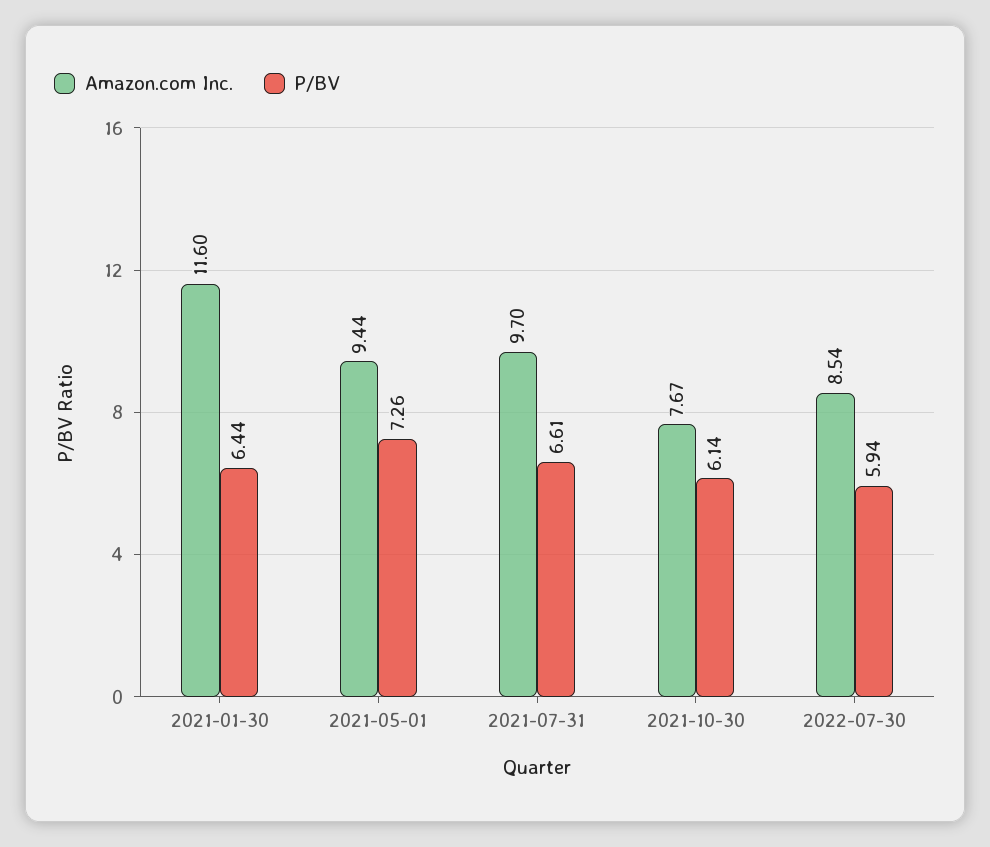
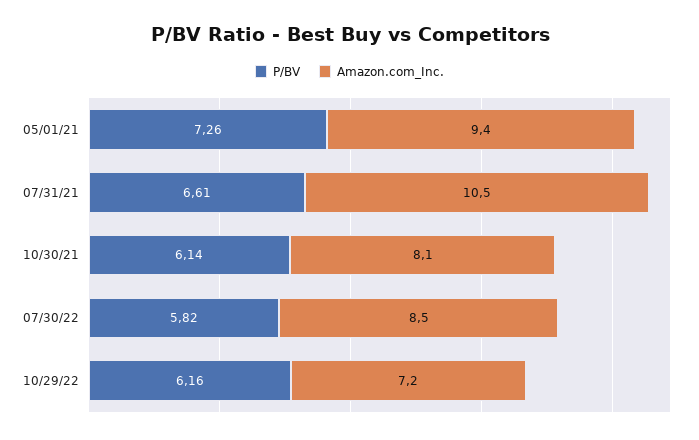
Amazon.com Inc., 2021-01-30: 11.6 -> none
P/BV, 2021-01-30: 6.44 -> none
Amazon.com Inc., 2021-07-31: 9.7 -> 10.5
Amazon.com Inc., 2021-10-30: 7.67 -> 8.1
P/BV, 2022-07-30: 5.94 -> 5.82
P/BV, 10/29/22: none -> 6.16
Amazon.com Inc., 10/29/22: none -> 7.2

